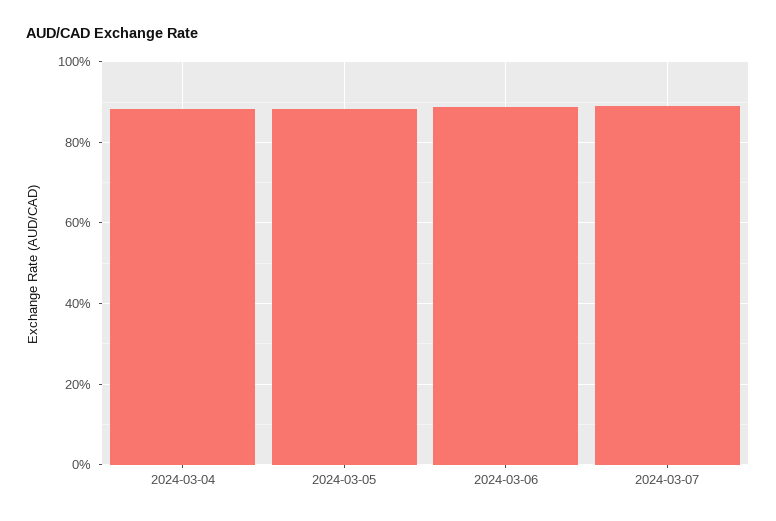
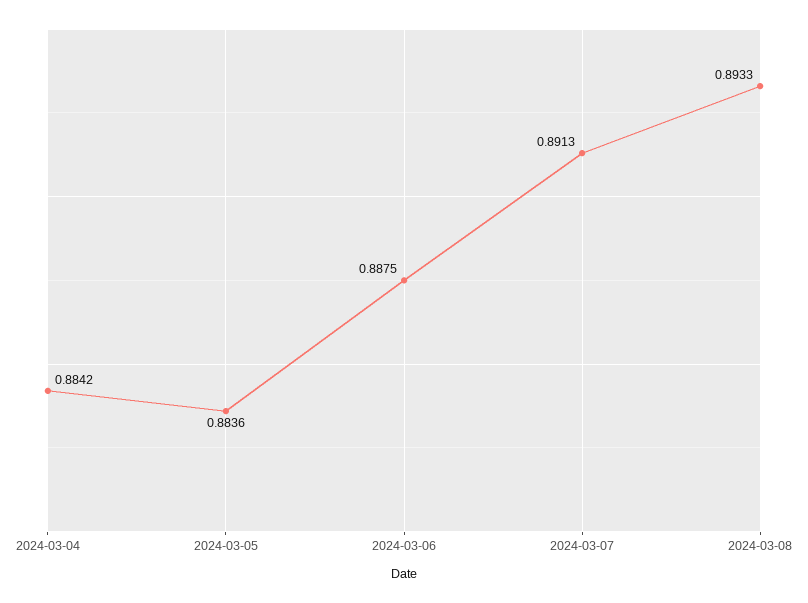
2024-03-08: none -> 0.8933

